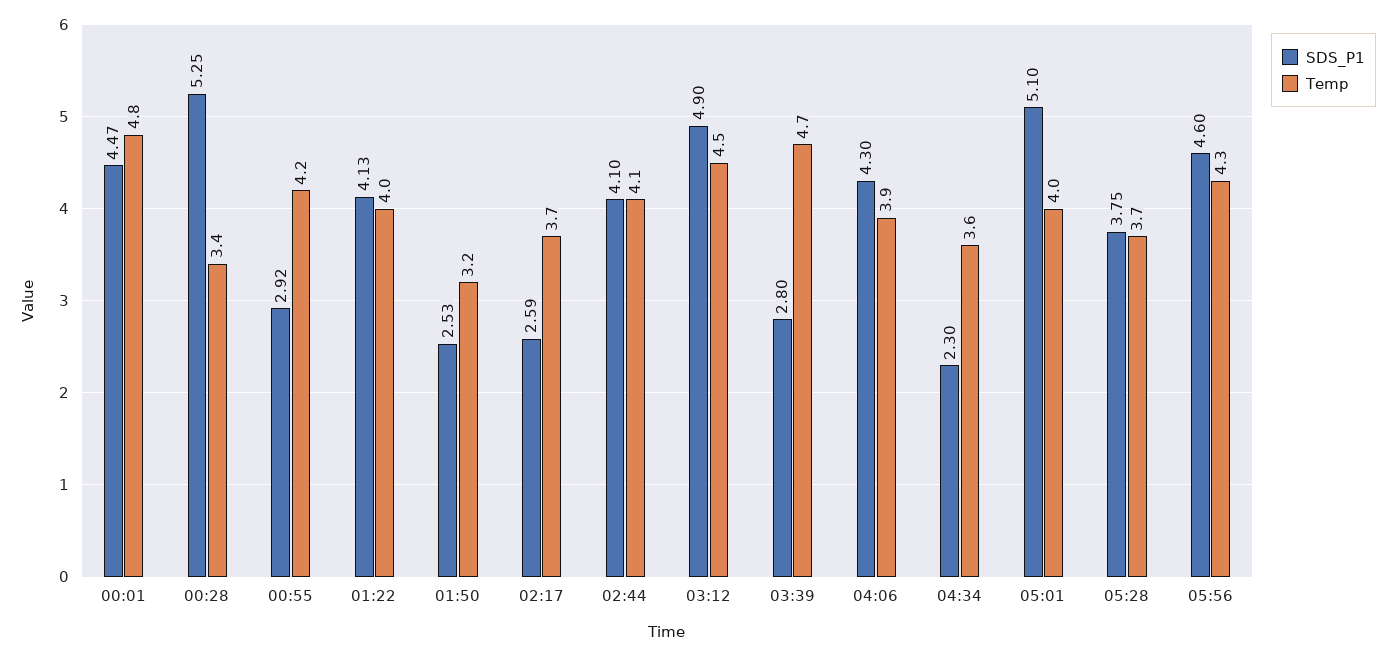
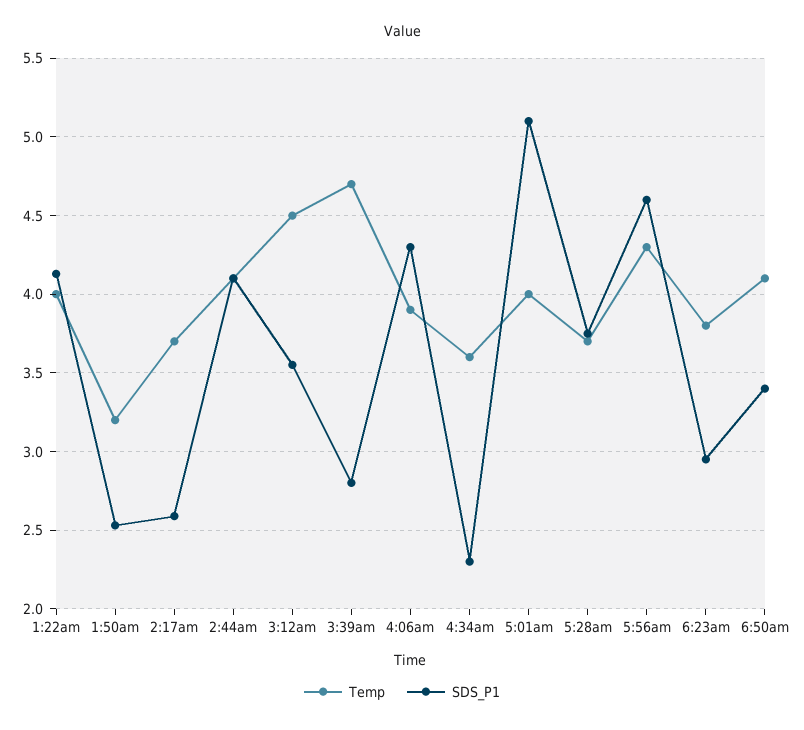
SDS_P1, 00:01: 4.47 -> none
Temp, 00:01: 4.8 -> none
SDS_P1, 00:28: 5.25 -> none
Temp, 00:28: 3.4 -> none
SDS_P1, 00:55: 2.92 -> none
Temp, 00:55: 4.2 -> none
SDS_P1, 03:12: 4.9 -> 3.55
Temp, 6:23am: none -> 3.8
SDS_P1, 6:23am: none -> 2.95
Temp, 6:50am: none -> 4.1
SDS_P1, 6:50am: none -> 3.4

